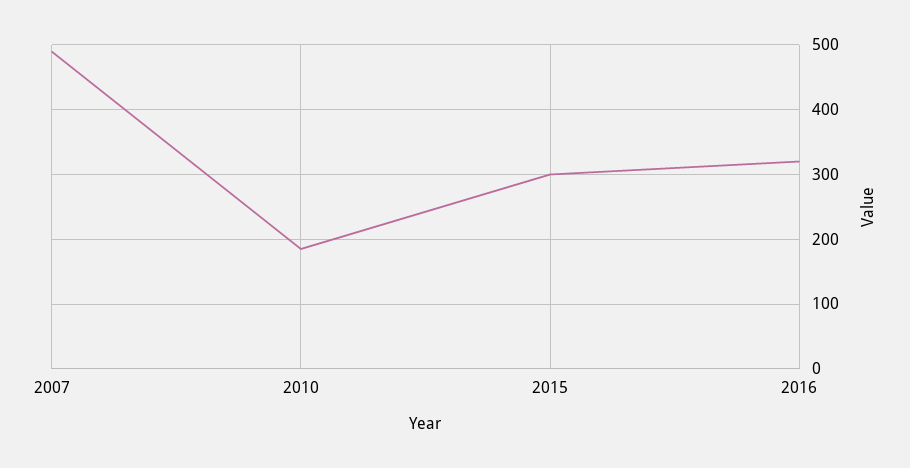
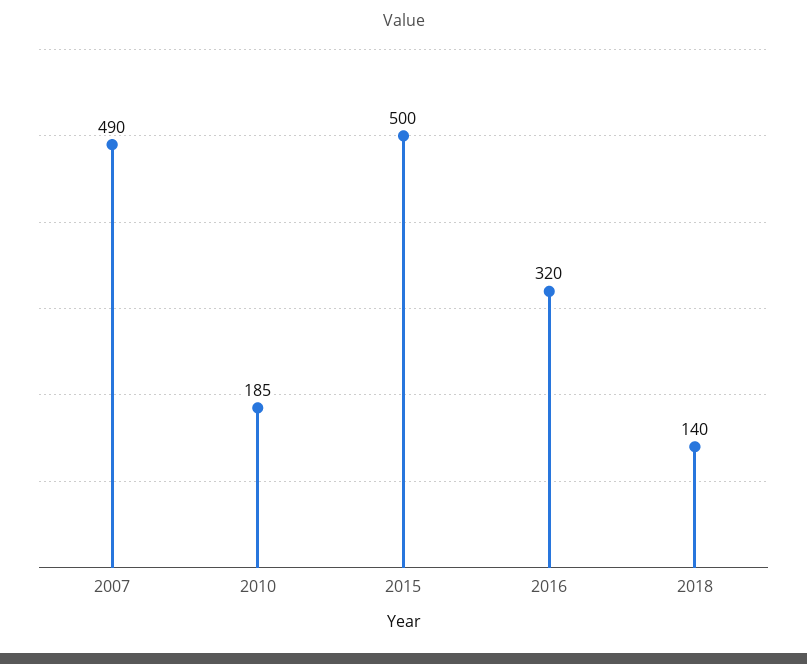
2015: 300 -> 500
2018: none -> 140

